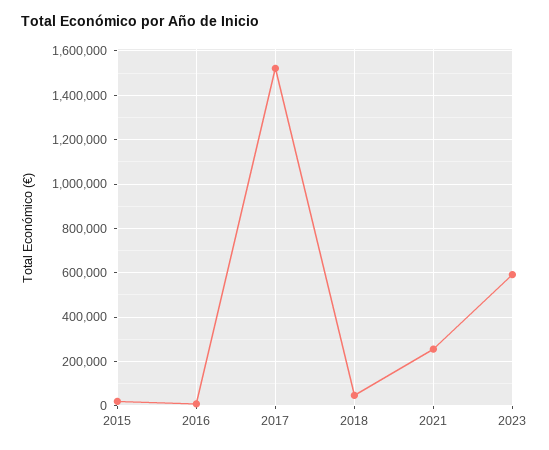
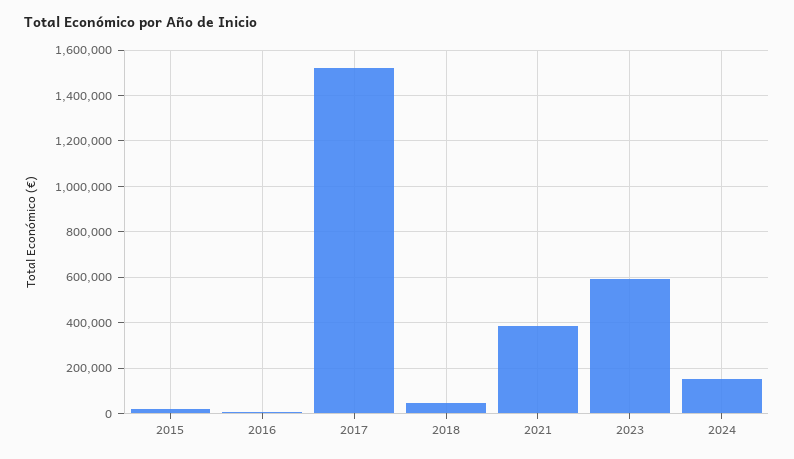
2021: 250000 -> 400000
2024: none -> 150000

